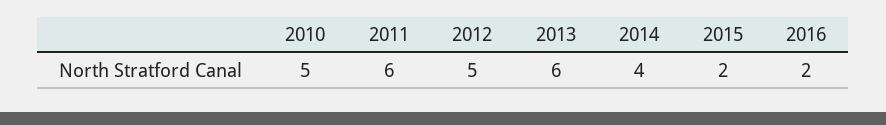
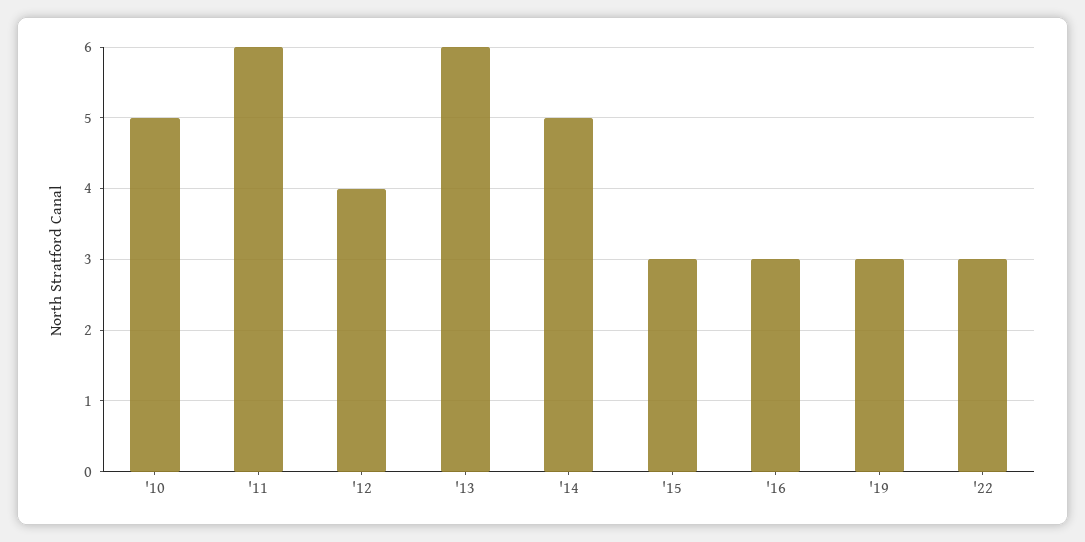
2012: 5 -> 4
2014: 4 -> 5
2015: 2 -> 3
2016: 2 -> 3
'19: none -> 3
'22: none -> 3

